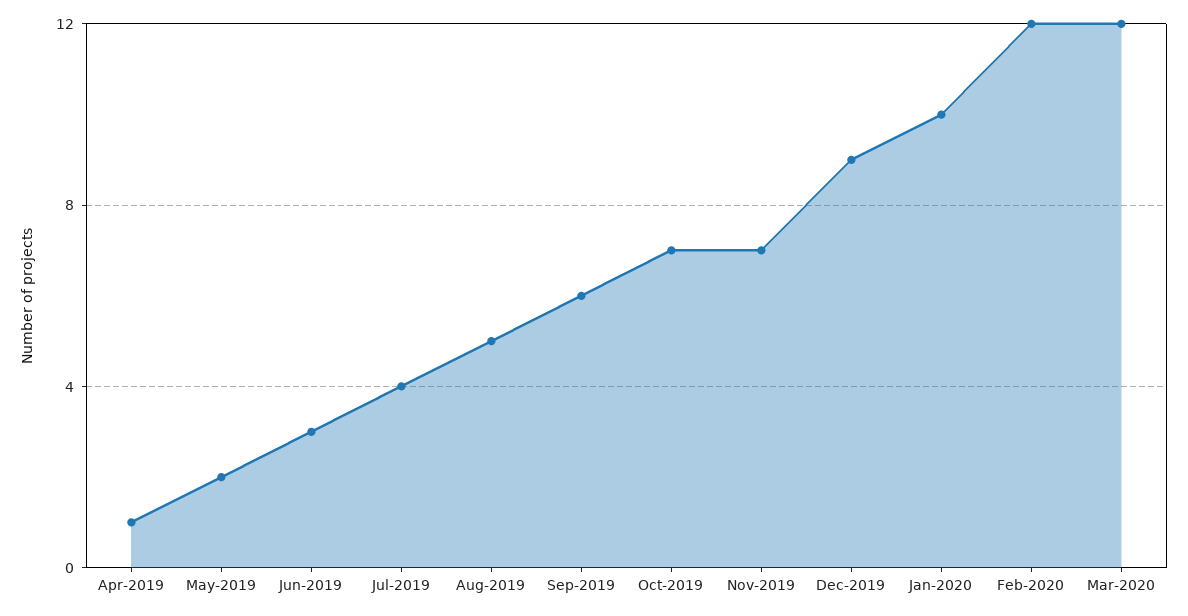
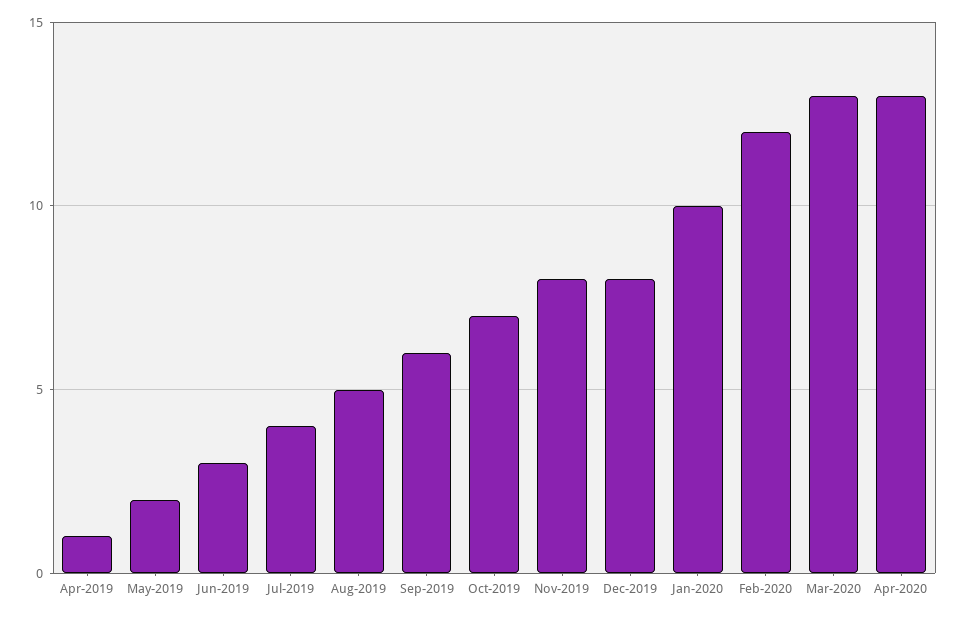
Nov-2019: 7 -> 8
Dec-2019: 9 -> 8
Mar-2020: 12 -> 13
Apr-2020: none -> 13

